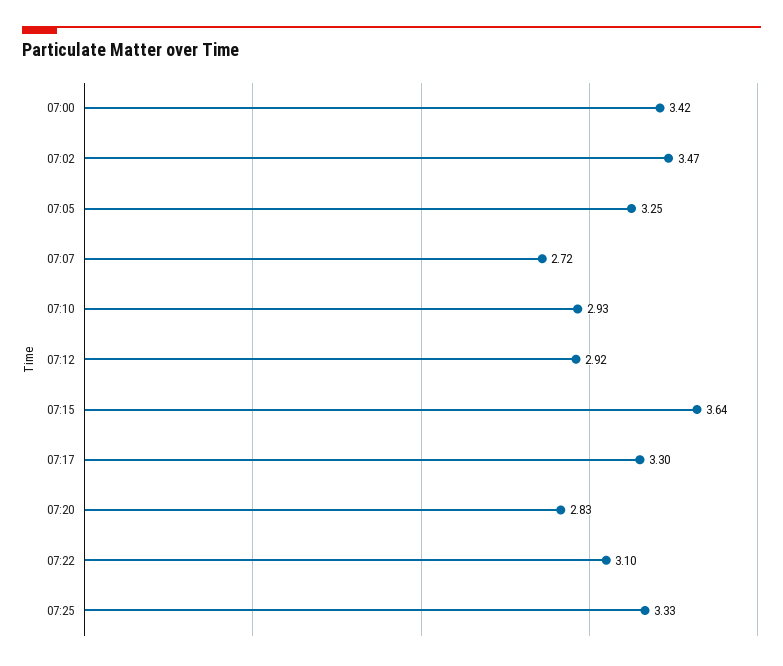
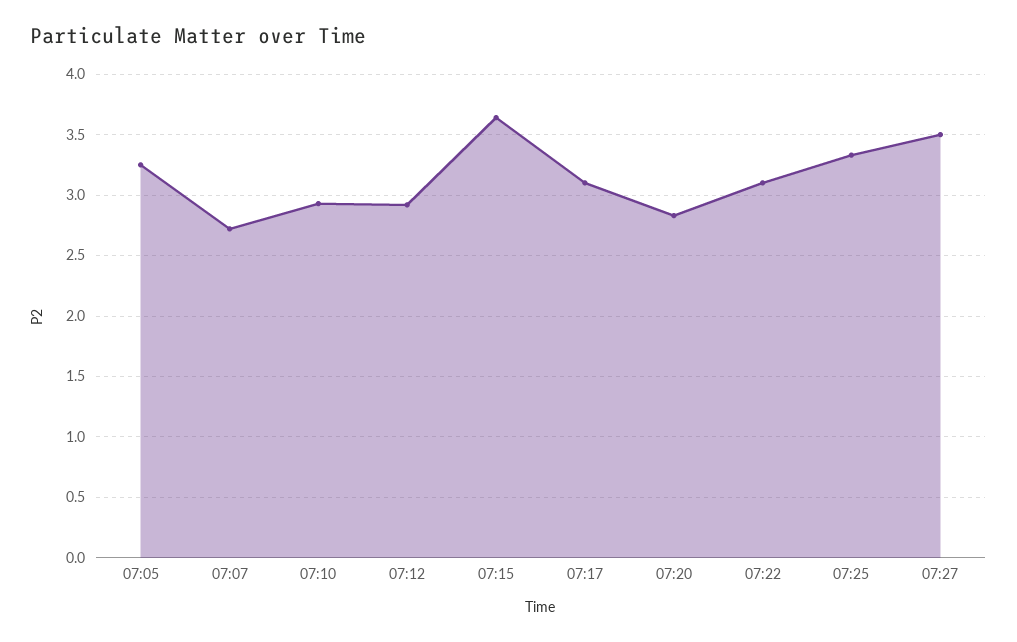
07:00: 3.42 -> none
07:02: 3.47 -> none
07:17: 3.3 -> 3.1
07:27: none -> 3.5

